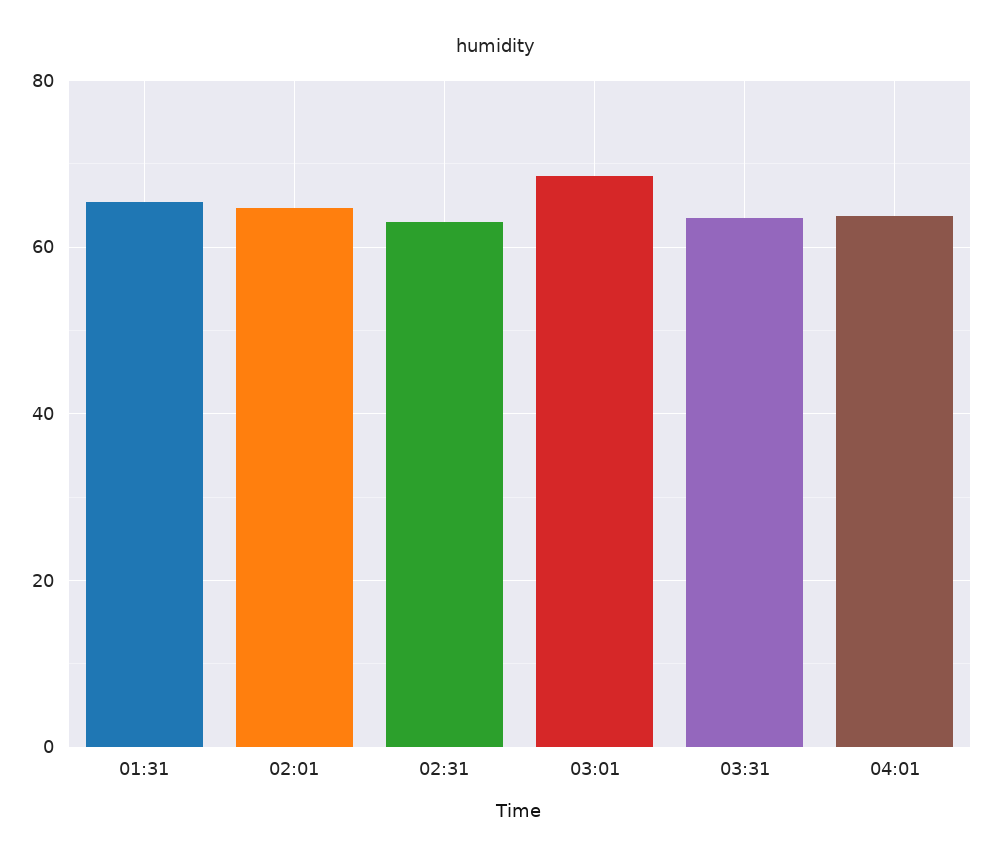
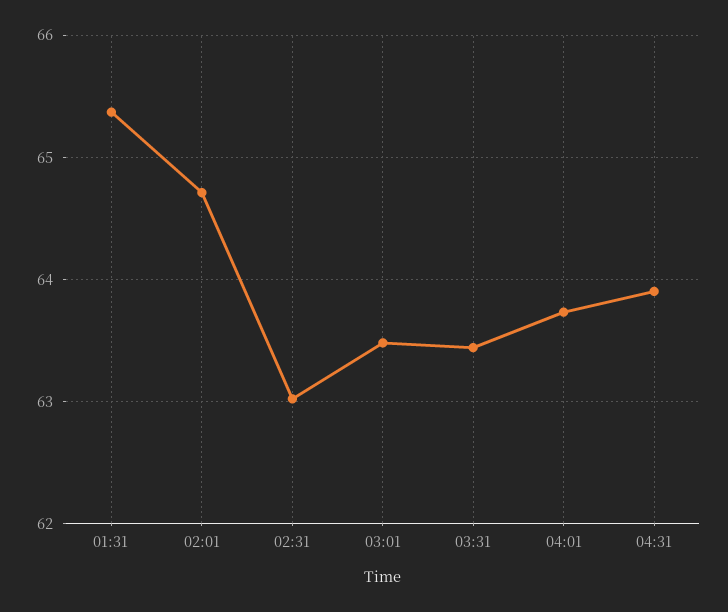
03:01: 68 -> 63.5
04:31: none -> 63.9

